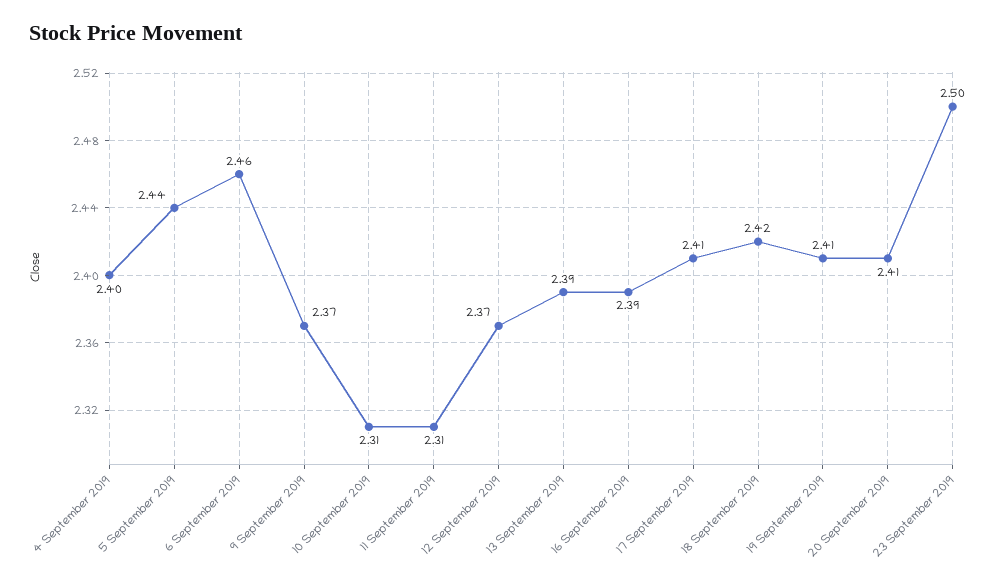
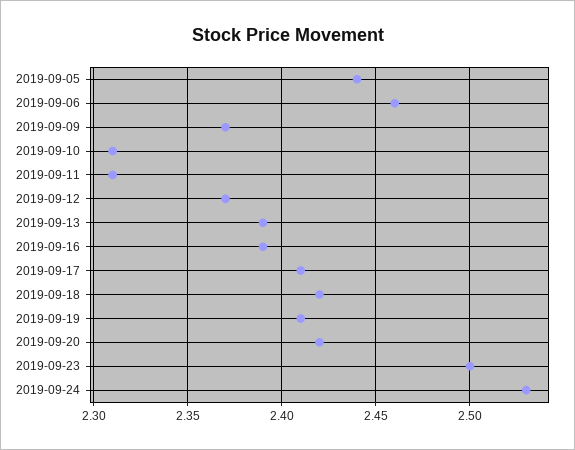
4 September 2019: 2.4 -> none
20 September 2019: 2.41 -> 2.42
2019-09-24: none -> 2.53

